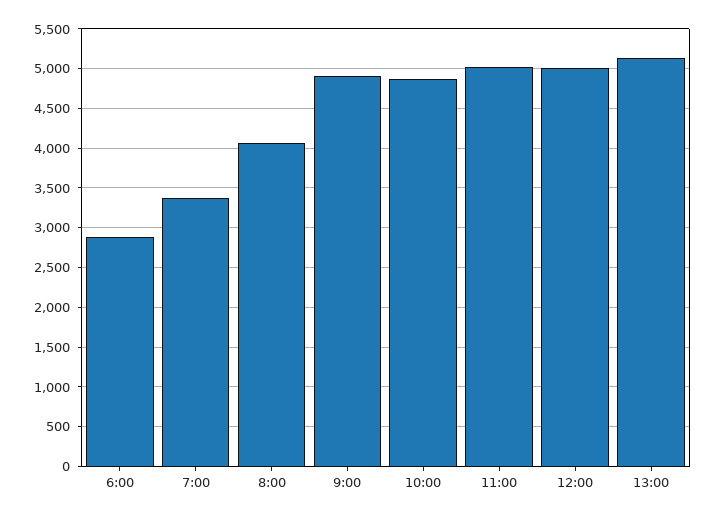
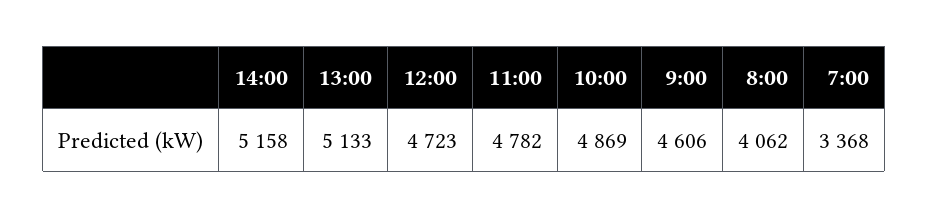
6:00: 2900 -> none
9:00: 4900 -> 4606
11:00: 5000 -> 4782
12:00: 5000 -> 4723
14:00: none -> 5158

